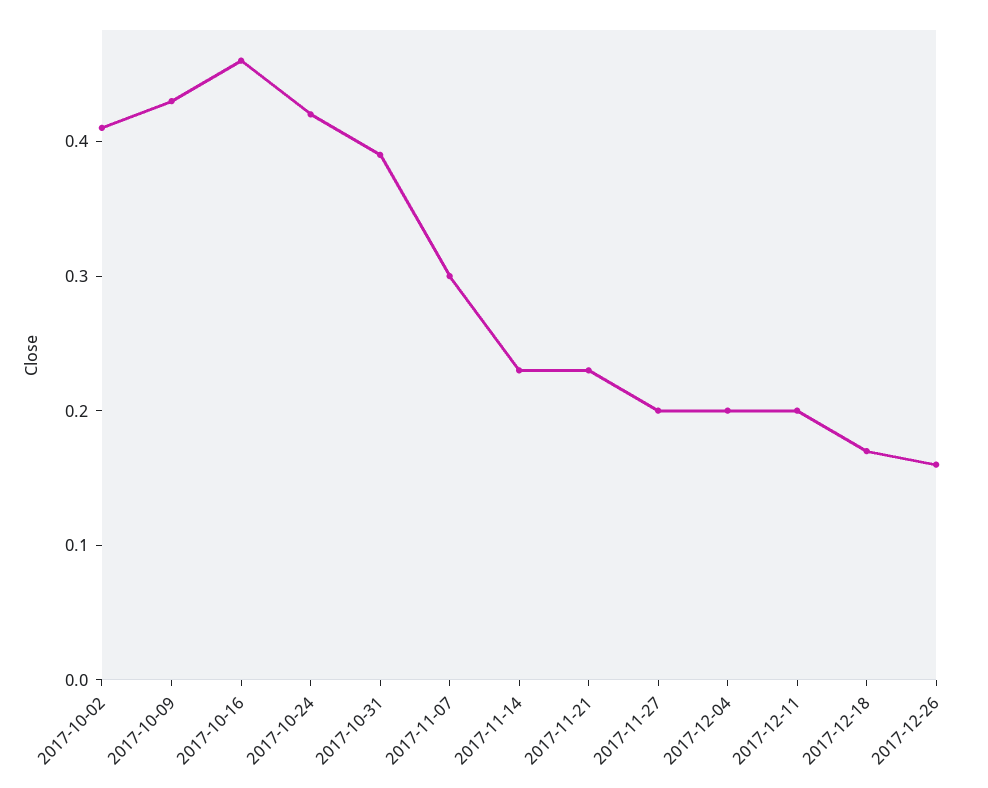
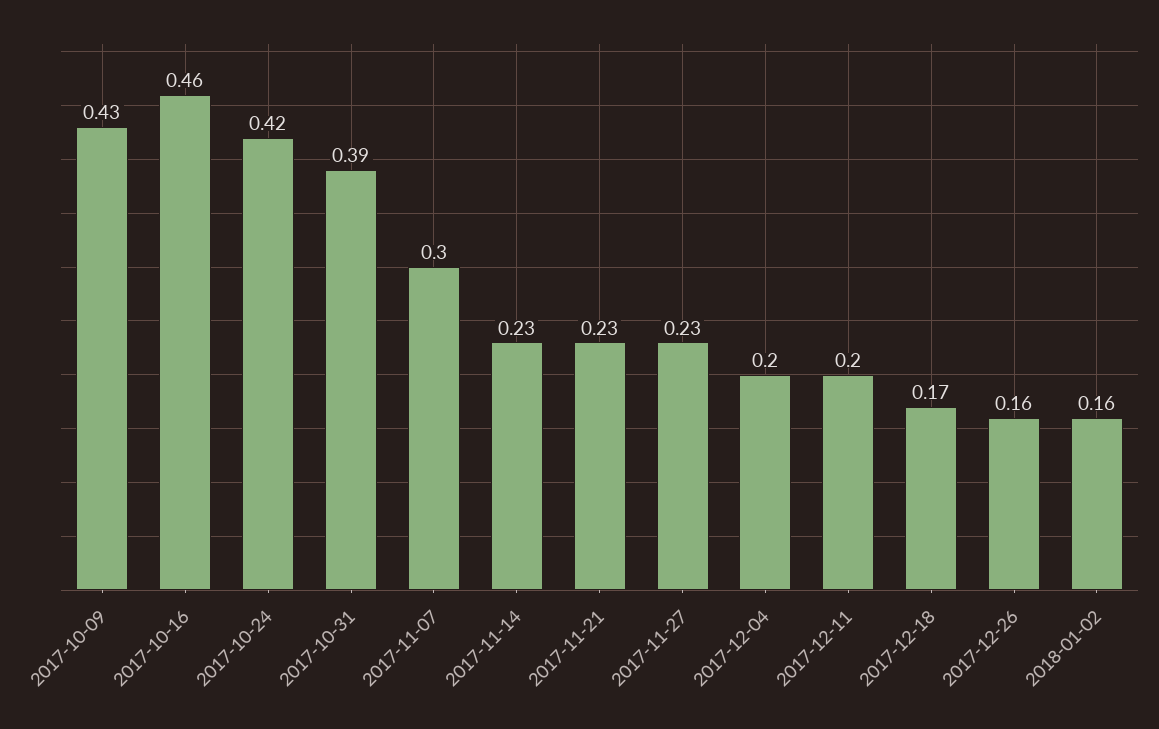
2017-10-02: 0.41 -> none
2017-11-27: 0.2 -> 0.23
2018-01-02: none -> 0.16

